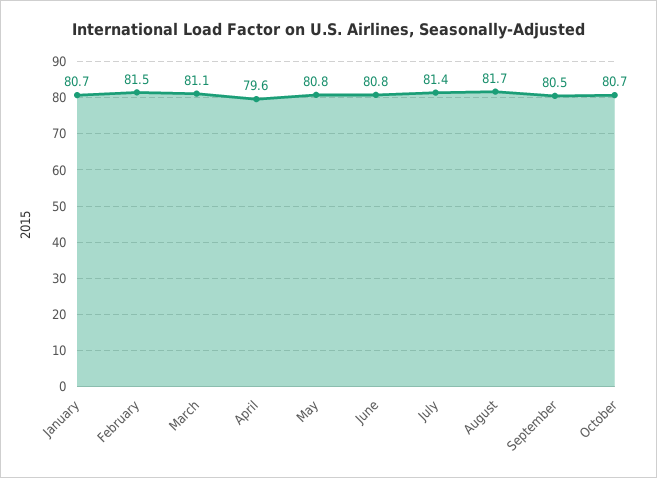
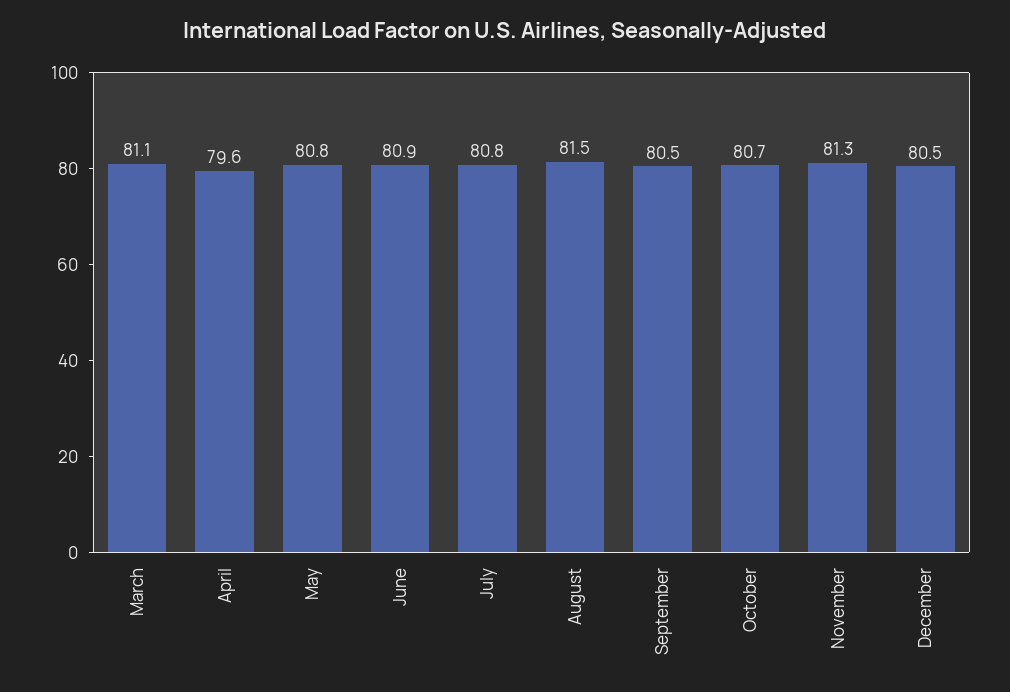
January: 80.7 -> none
February: 81.5 -> none
June: 80.8 -> 80.9
July: 81.4 -> 80.8
August: 81.7 -> 81.5
November: none -> 81.3
December: none -> 80.5

